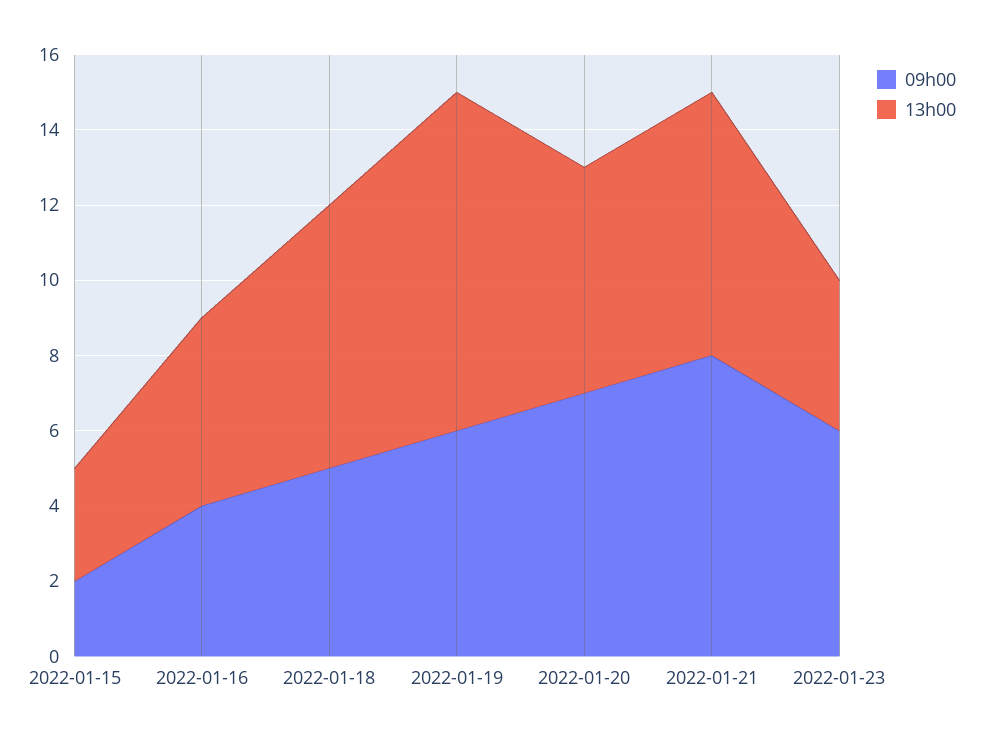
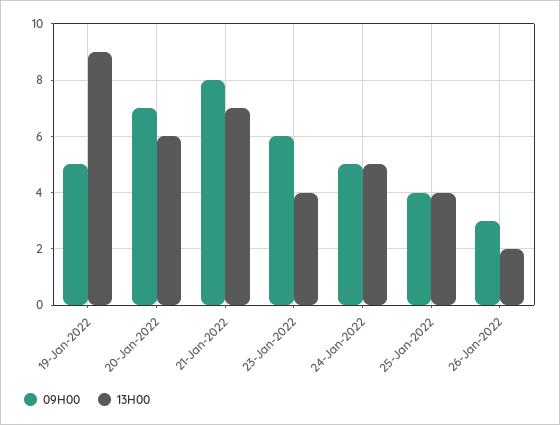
09h00, 2022-01-15: 2 -> none
13h00, 2022-01-15: 3 -> none
09h00, 2022-01-16: 4 -> none
13h00, 2022-01-16: 5 -> none
09h00, 2022-01-18: 5 -> none
13h00, 2022-01-18: 7 -> none
09h00, 2022-01-19: 6 -> 5
09h00, 24-Jan-2022: none -> 5
13h00, 24-Jan-2022: none -> 5
09h00, 25-Jan-2022: none -> 4
13h00, 25-Jan-2022: none -> 4
09h00, 26-Jan-2022: none -> 3
13h00, 26-Jan-2022: none -> 2

